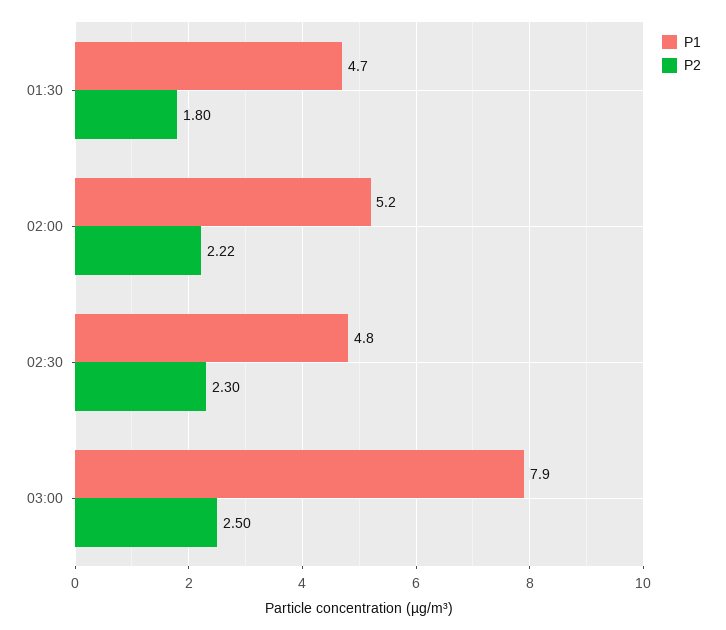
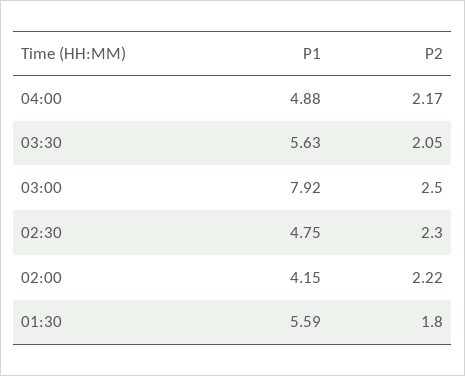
P1, 01:30: 4.7 -> 5.59
P1, 02:00: 5.2 -> 4.15
P1, 04:00: none -> 4.88
P2, 04:00: none -> 2.17
P1, 03:30: none -> 5.63
P2, 03:30: none -> 2.05

